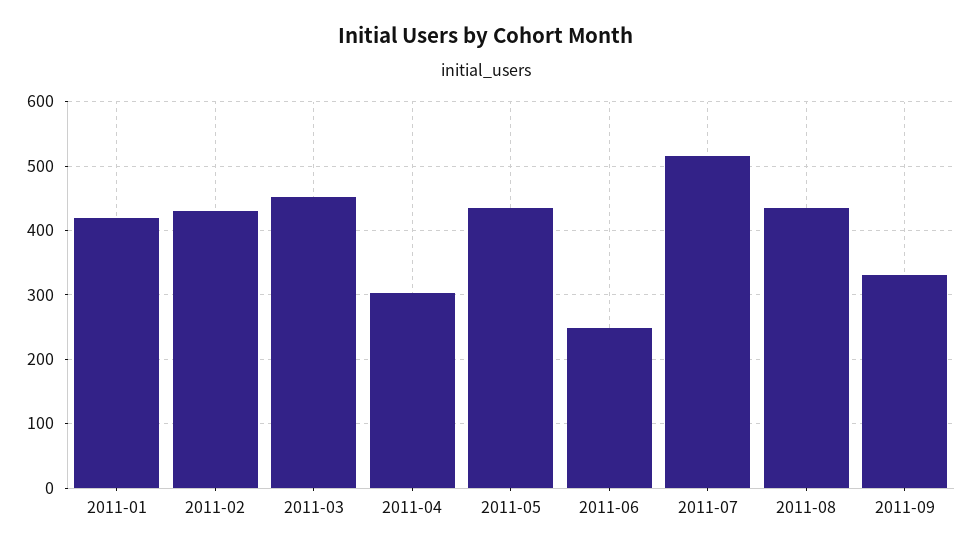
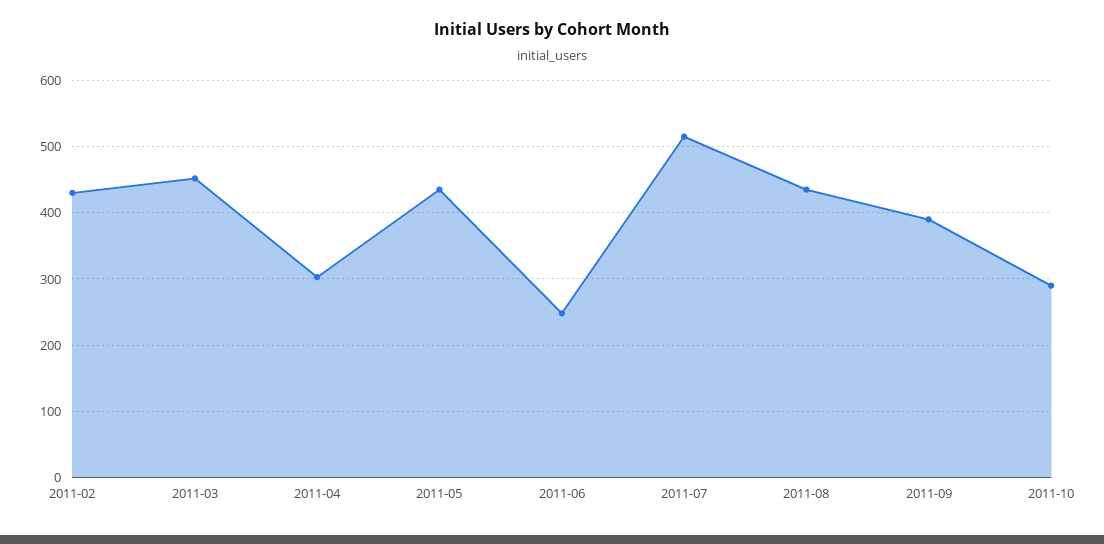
2011-01: 420 -> none
2011-09: 330 -> 390
2011-10: none -> 290

